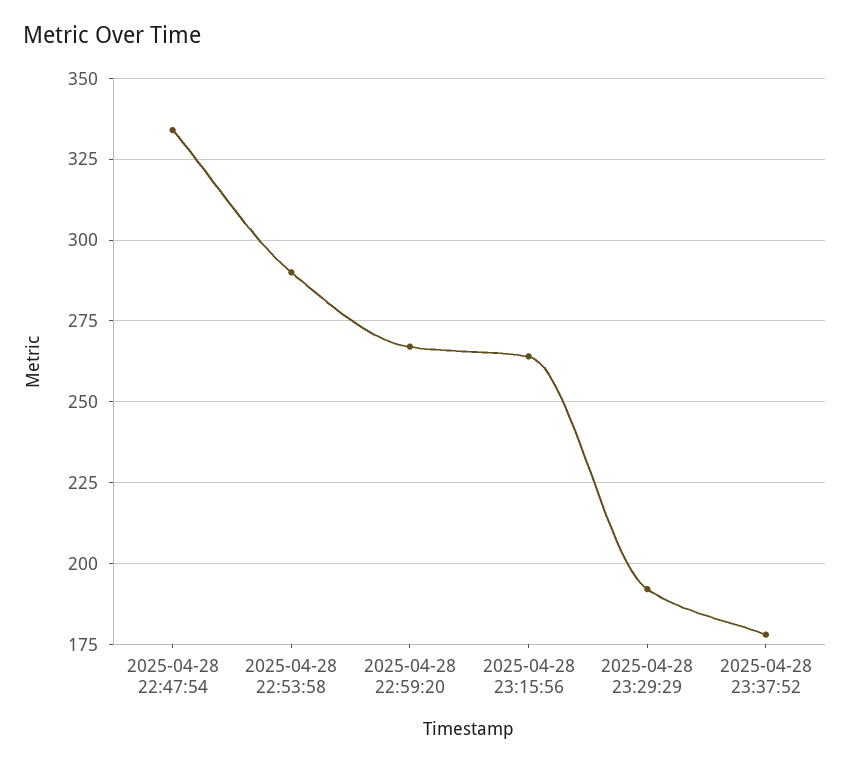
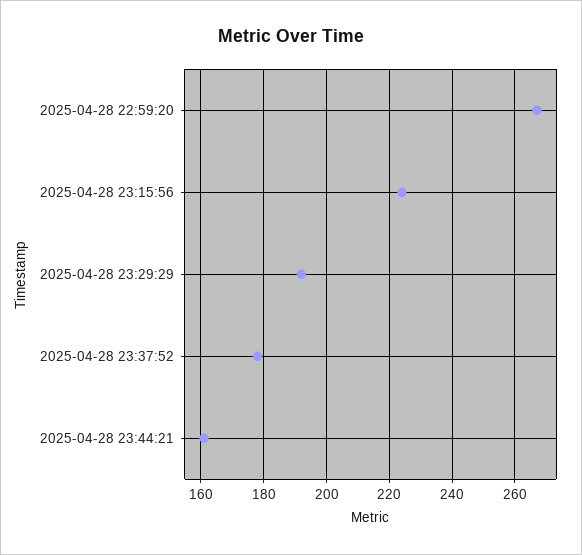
2025-04-28 22:47:54: 335 -> none
2025-04-28 22:53:58: 290 -> none
2025-04-28 23:15:56: 265 -> 225
2025-04-28 23:44:21: none -> 160

